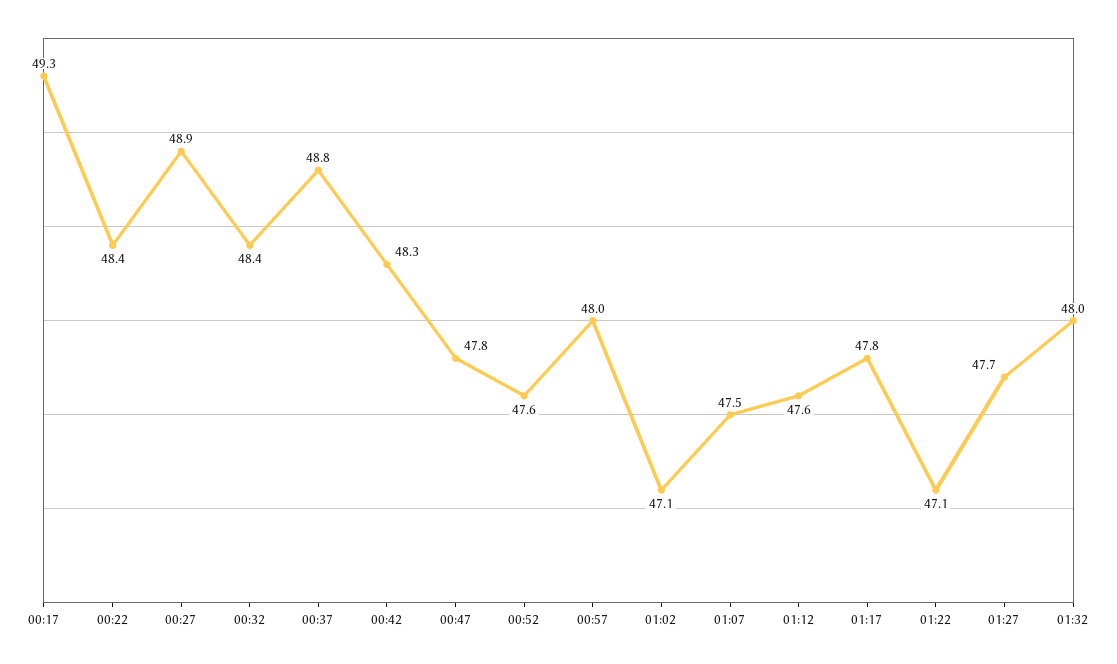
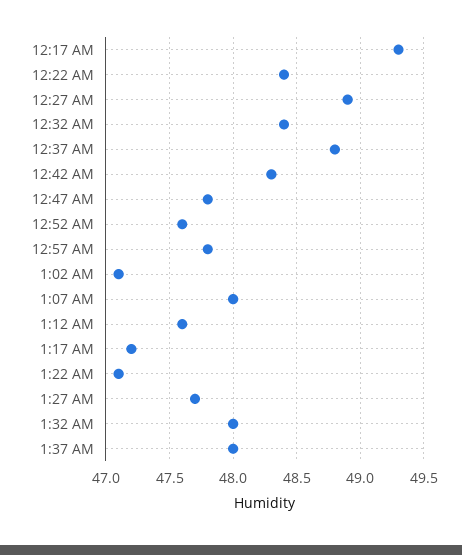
00:57: 48 -> 47.8
01:07: 47.5 -> 48
01:17: 47.8 -> 47.2
1:37 AM: none -> 48

